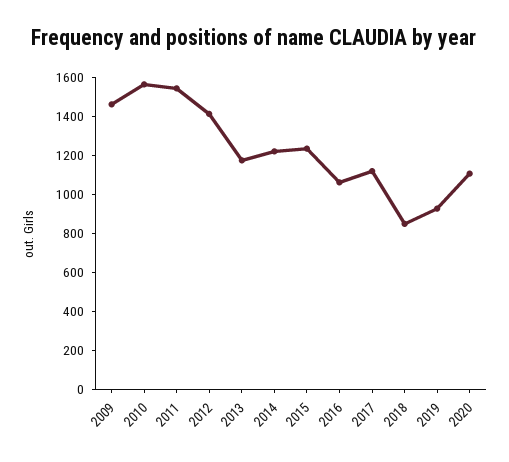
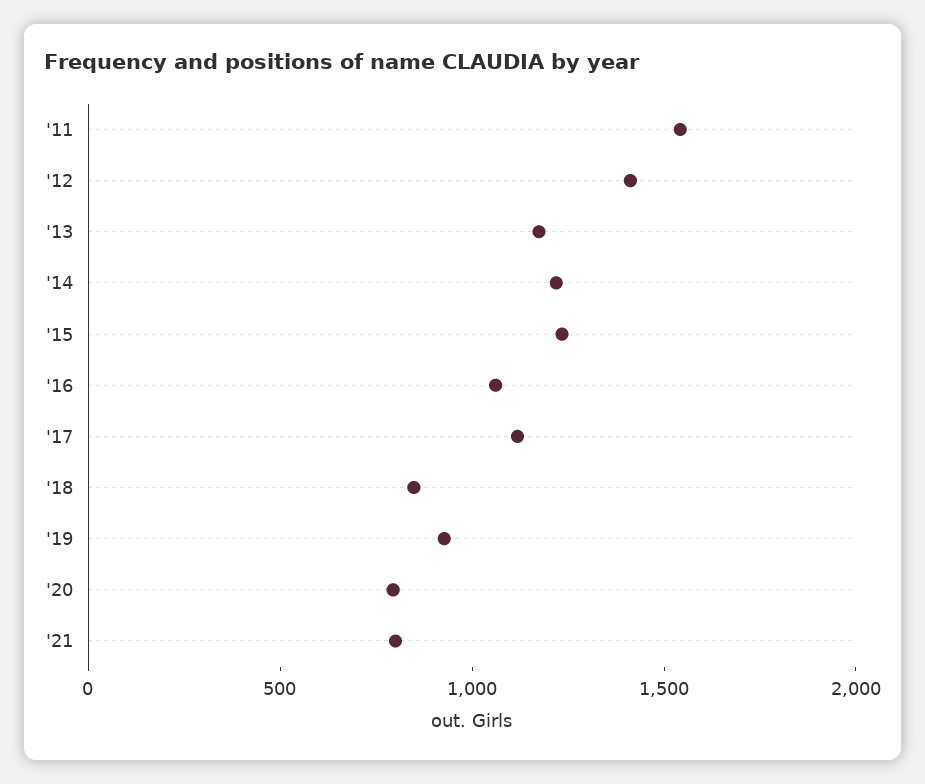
2009: 1450 -> none
2010: 1550 -> none
2020: 1100 -> 800
'21: none -> 800

